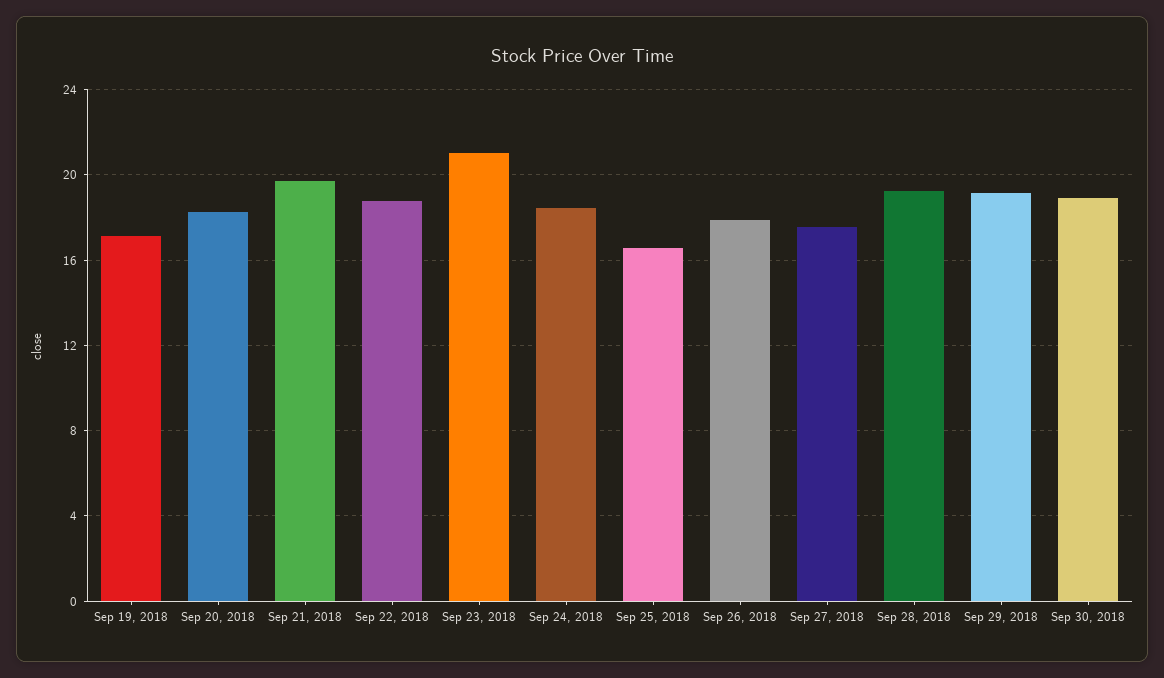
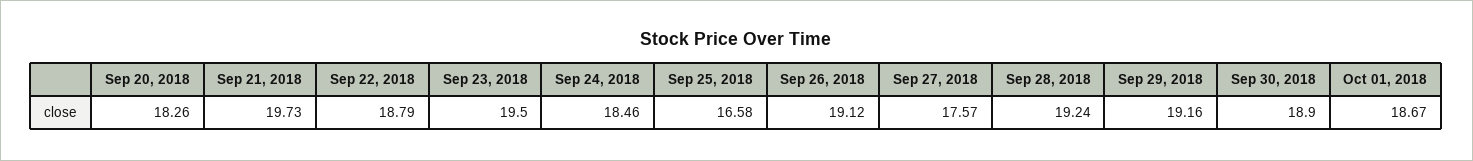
Sep 19, 2018: 17 -> none
Sep 23, 2018: 21 -> 19.5
Sep 26, 2018: 18 -> 19.12
Oct 01, 2018: none -> 18.67

